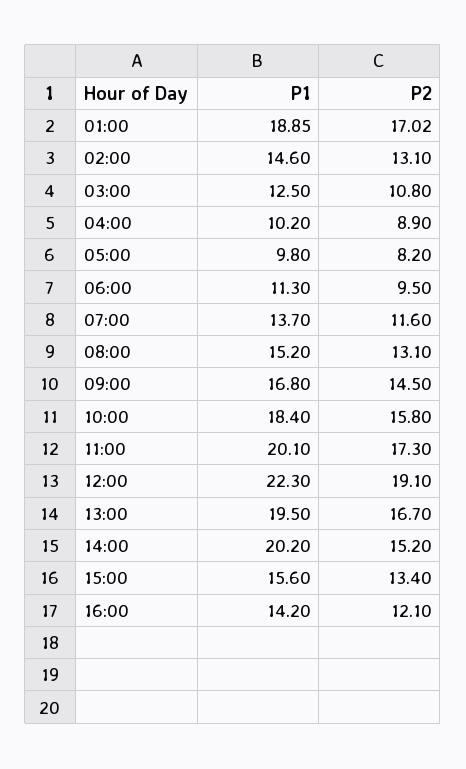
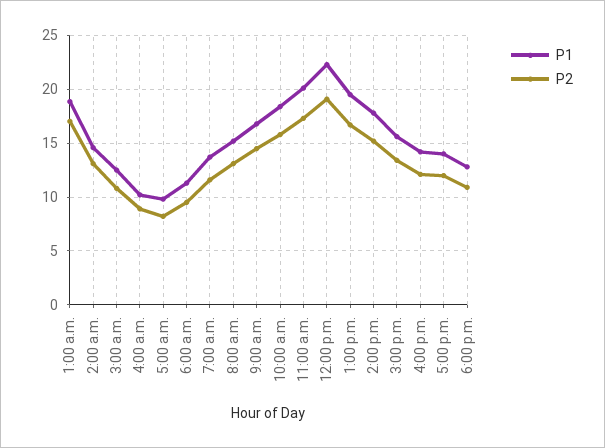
P1, 14:00: 20.2 -> 18
P1, 5:00 p.m.: none -> 14
P2, 5:00 p.m.: none -> 12
P1, 6:00 p.m.: none -> 13
P2, 6:00 p.m.: none -> 11

